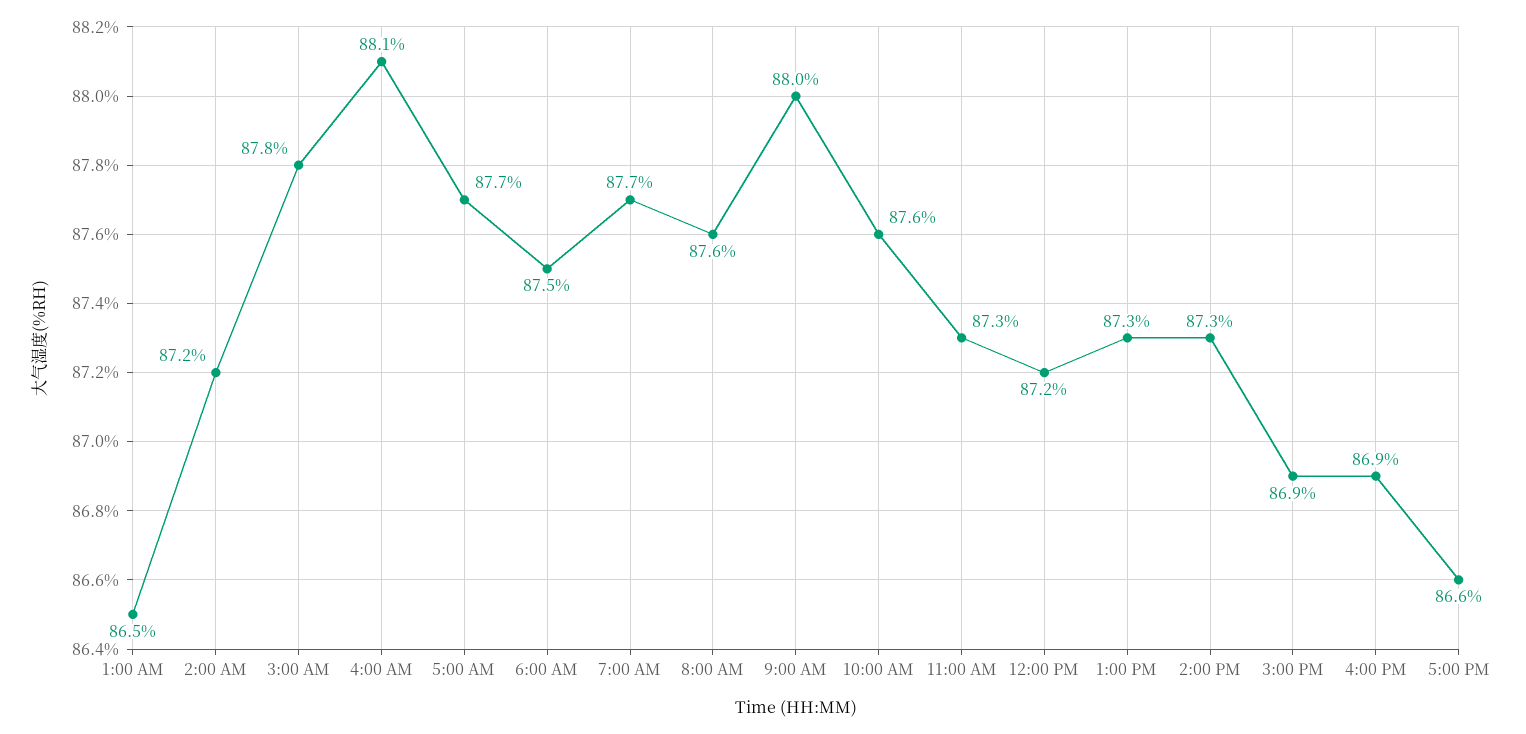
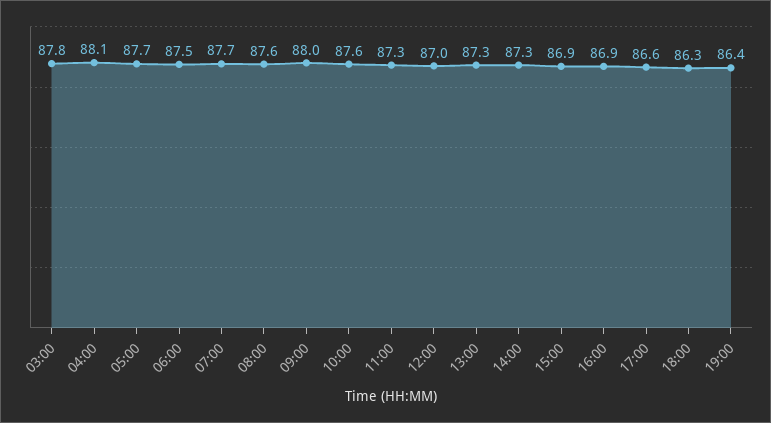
1:00 AM: 86.5 -> none
2:00 AM: 87.2 -> none
12:00 PM: 87.2 -> 87
18:00: none -> 86.3
19:00: none -> 86.4

